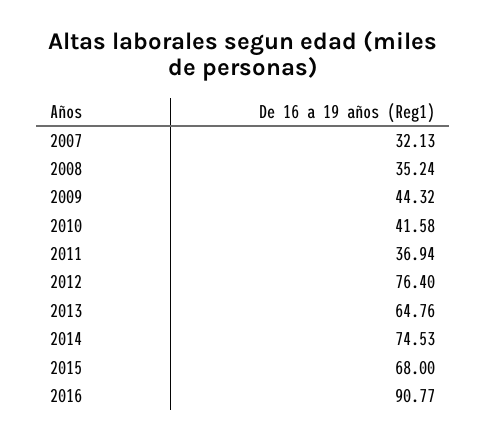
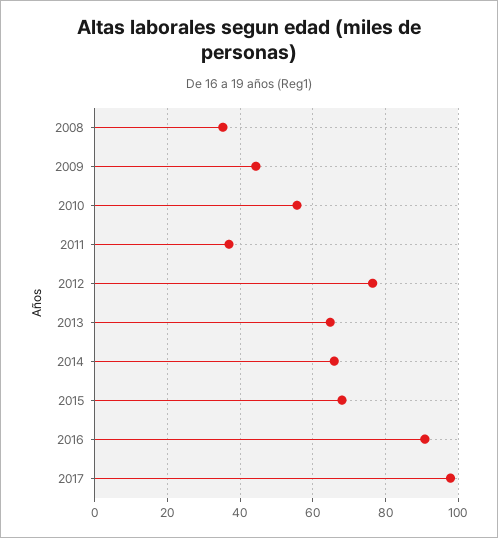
2007: 32.13 -> none
2010: 41.58 -> 56
2014: 74.53 -> 66
2017: none -> 98

